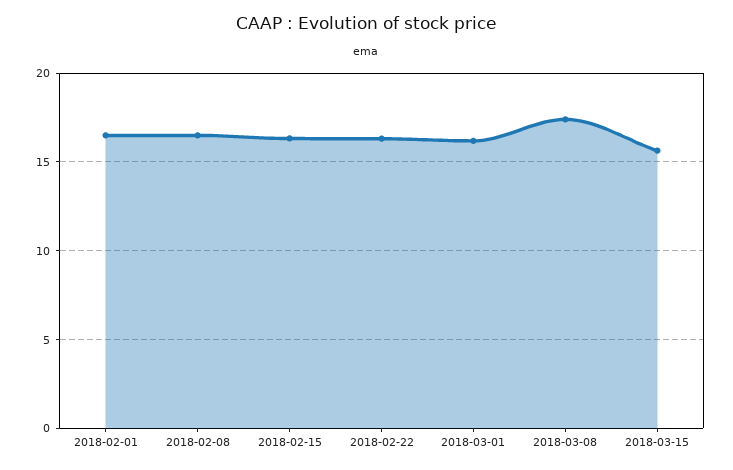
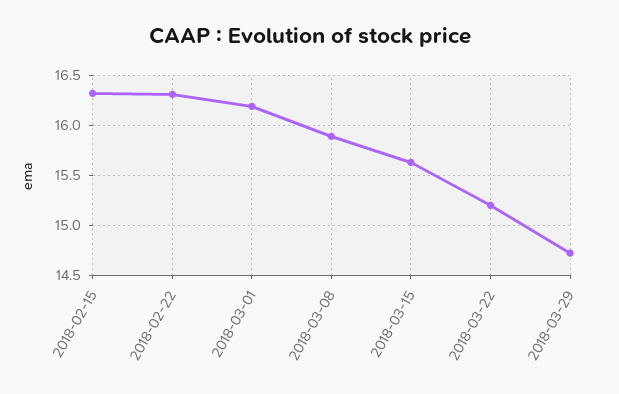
2018-02-01: 16.5 -> none
2018-02-08: 16.5 -> none
2018-03-08: 17.5 -> 15.9
2018-03-22: none -> 15.2
2018-03-29: none -> 14.7

